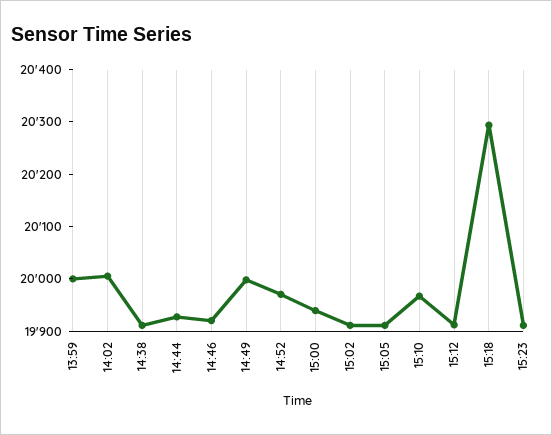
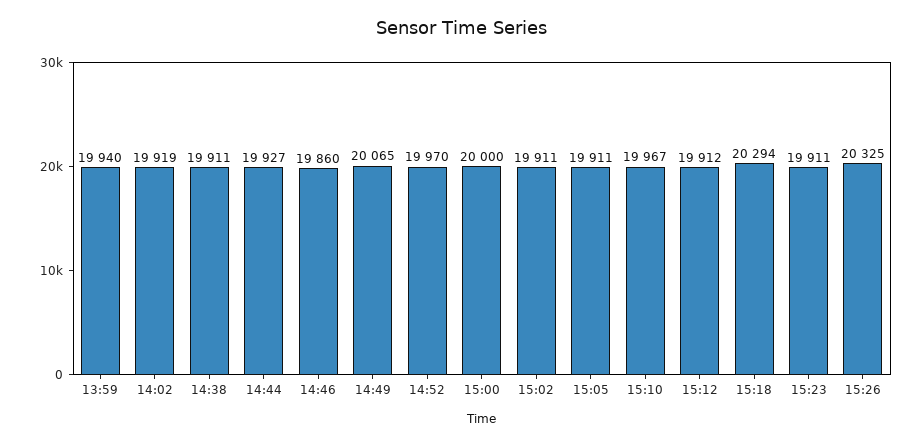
13:59: 20000 -> 19940
14:02: 20000 -> 19919
14:46: 19920 -> 19860
14:49: 20000 -> 20065
15:00: 19940 -> 20000
15:26: none -> 20325

